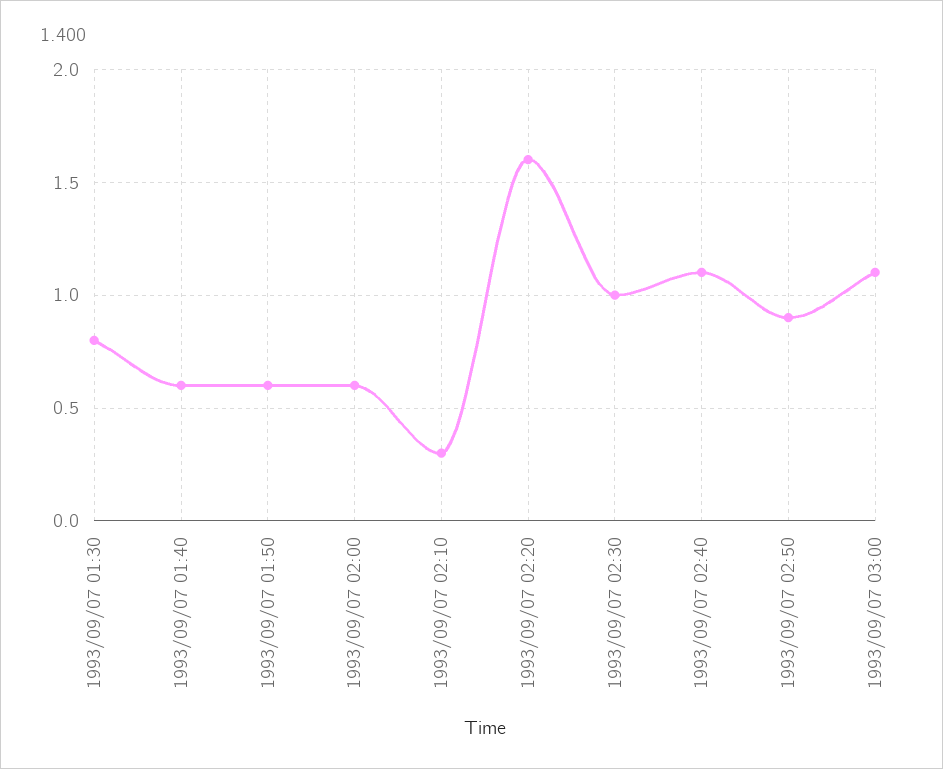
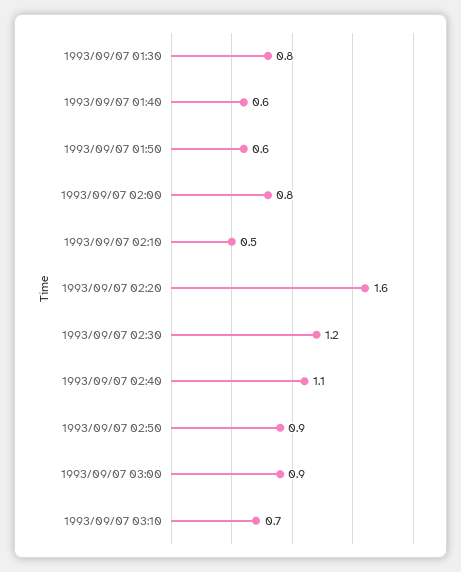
1993/09/07 02:00: 0.6 -> 0.8
1993/09/07 02:10: 0.3 -> 0.5
1993/09/07 02:30: 1 -> 1.2
1993/09/07 03:00: 1.1 -> 0.9
1993/09/07 03:10: none -> 0.7

